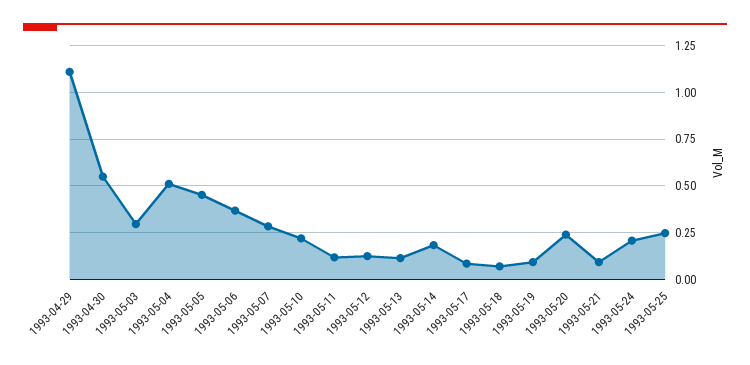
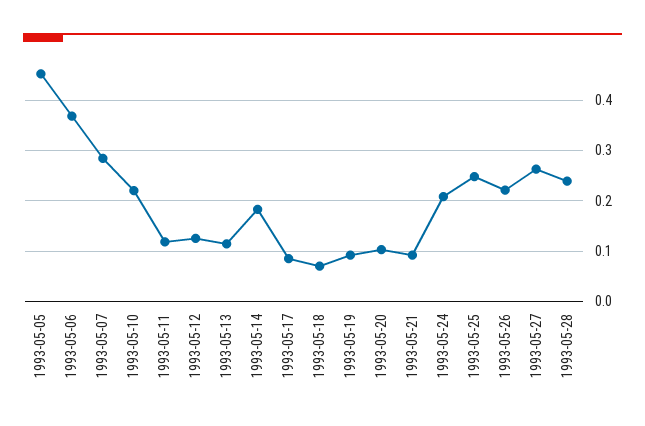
1993-04-29: 1.1 -> none
1993-04-30: 0.55 -> none
1993-05-03: 0.3 -> none
1993-05-04: 0.5 -> none
1993-05-20: 0.25 -> 0.1
1993-05-26: none -> 0.22
1993-05-27: none -> 0.26
1993-05-28: none -> 0.24

